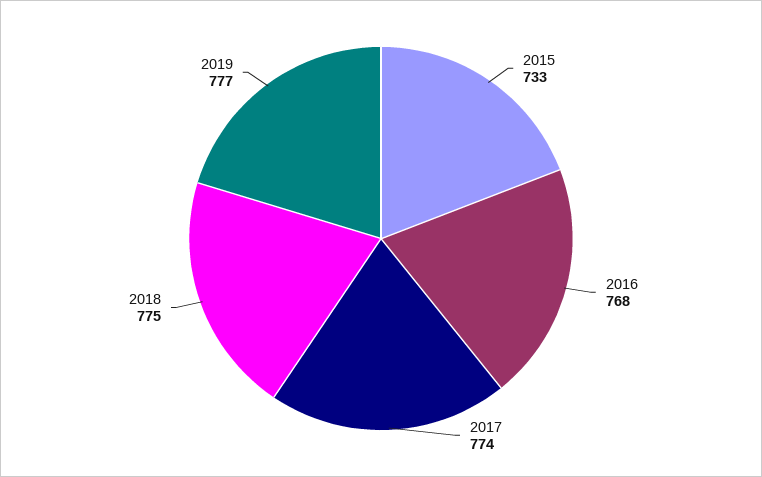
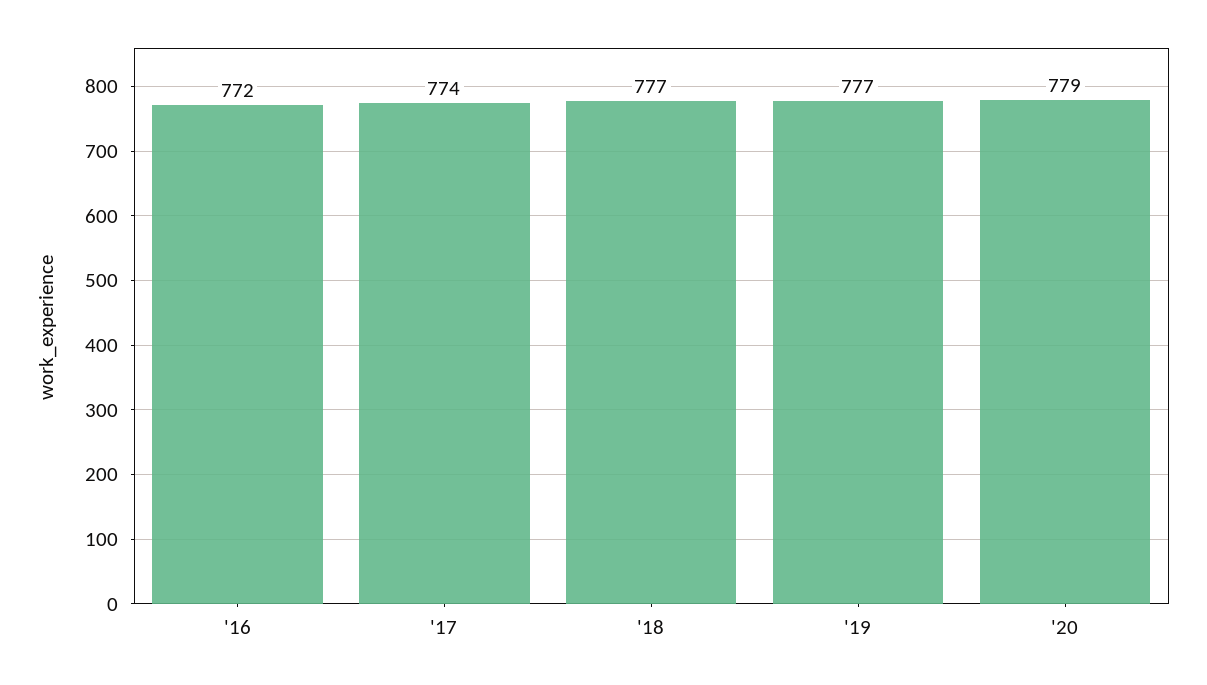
2015: 733 -> none
2016: 768 -> 772
2018: 775 -> 777
'20: none -> 779

